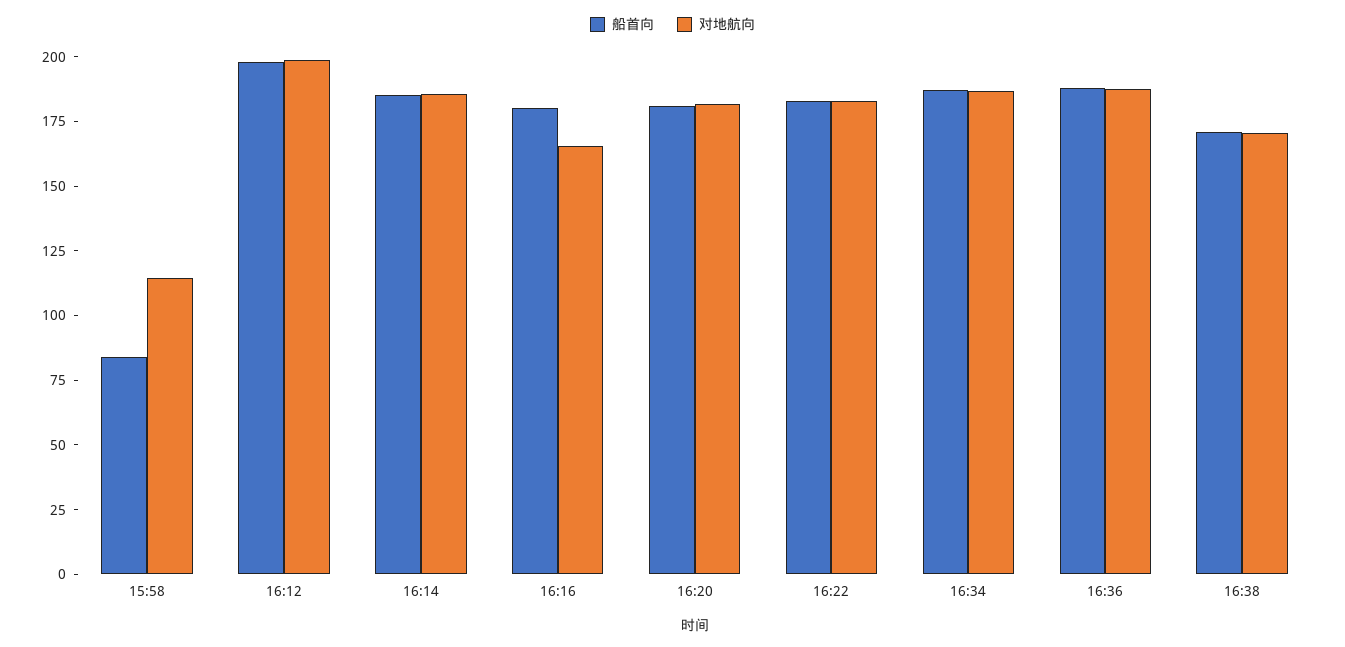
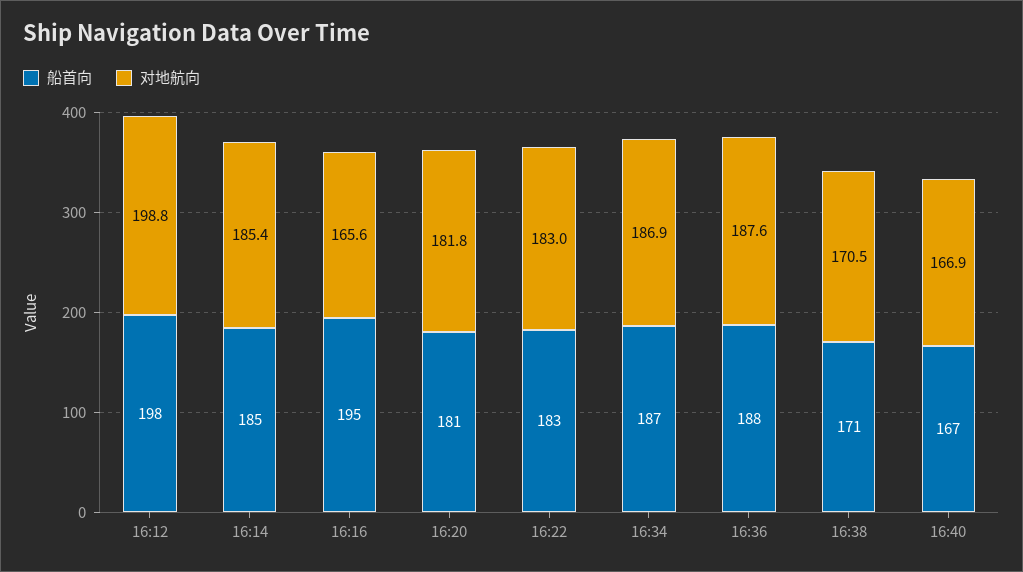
船首向, 15:58: 85 -> none
对地航向, 15:58: 115 -> none
船首向, 16:16: 180 -> 195
船首向, 16:40: none -> 167
对地航向, 16:40: none -> 166.9

